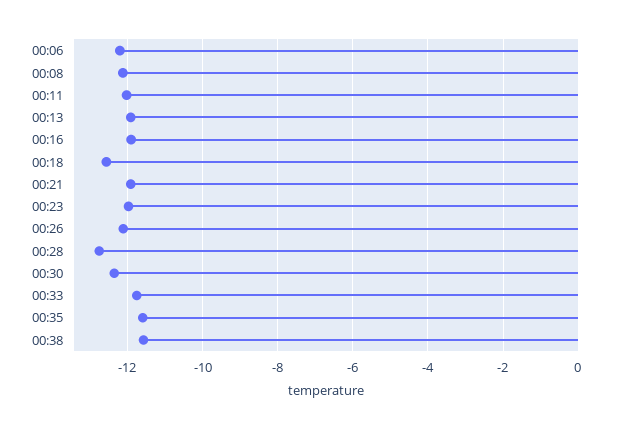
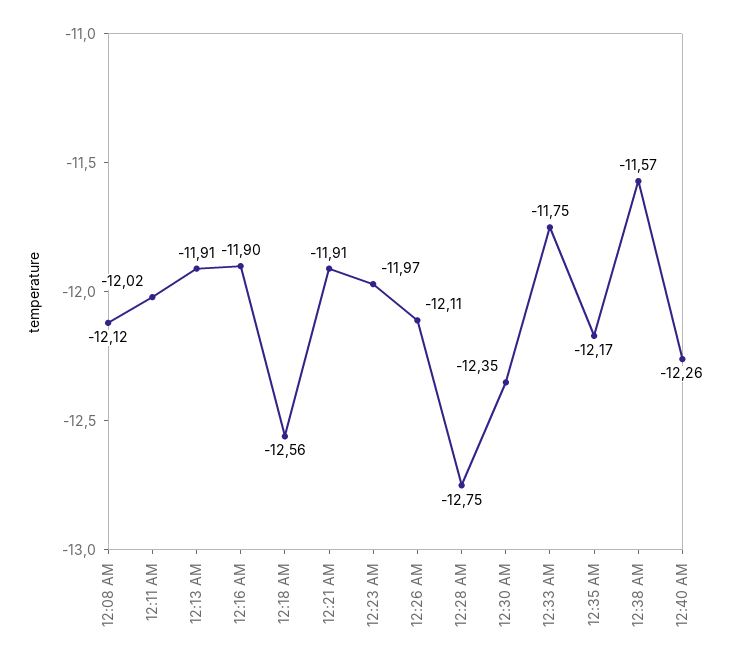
00:06: -12.2 -> none
00:35: -11.6 -> -12.17
12:40 AM: none -> -12.26

